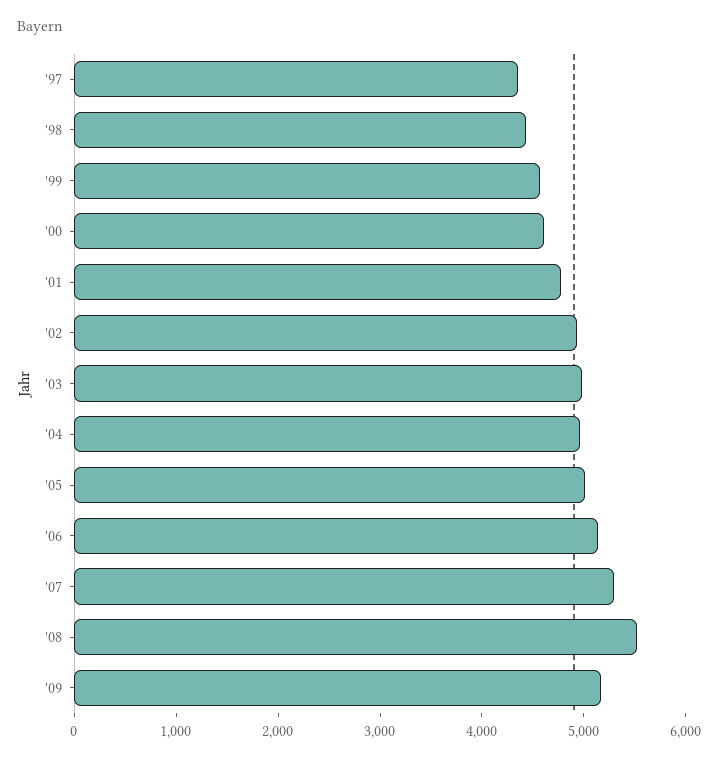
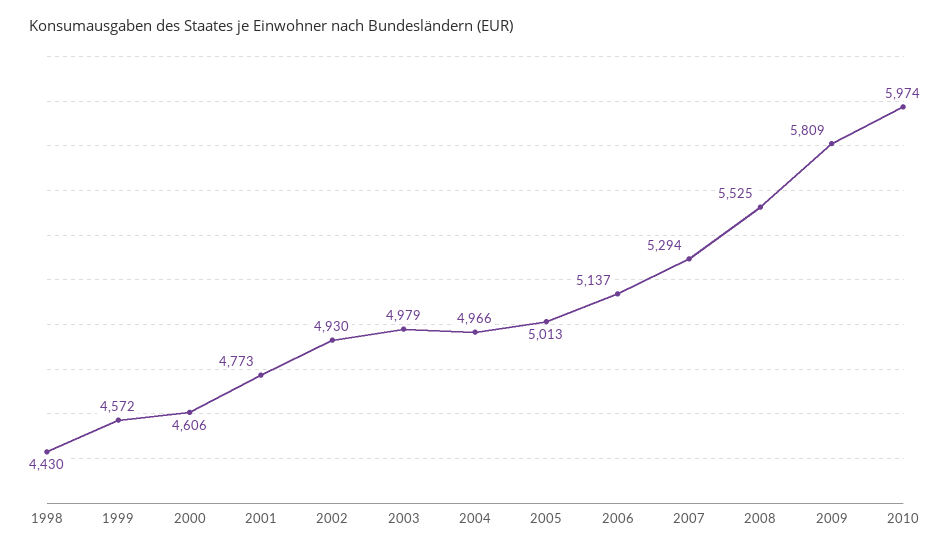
'97: 4400 -> none
'09: 5200 -> 5809
2010: none -> 5974

